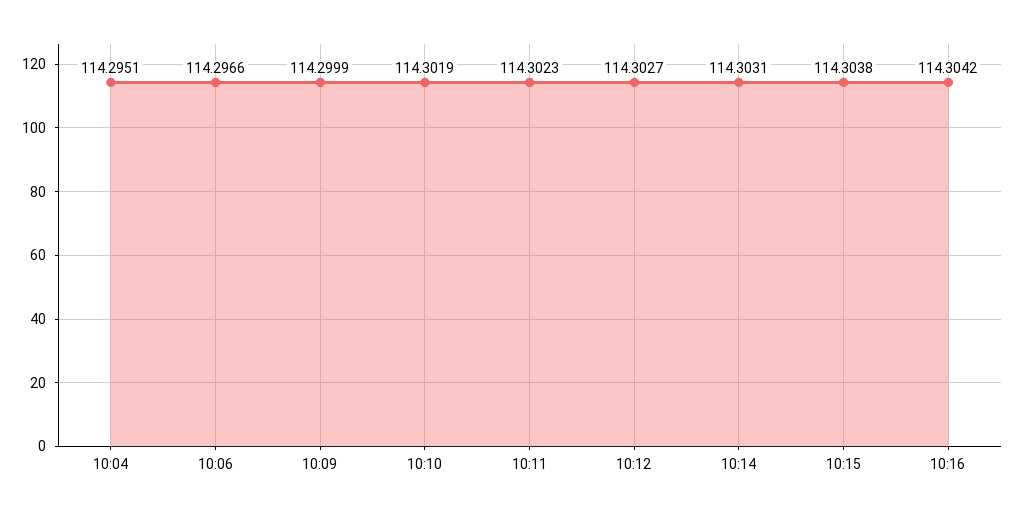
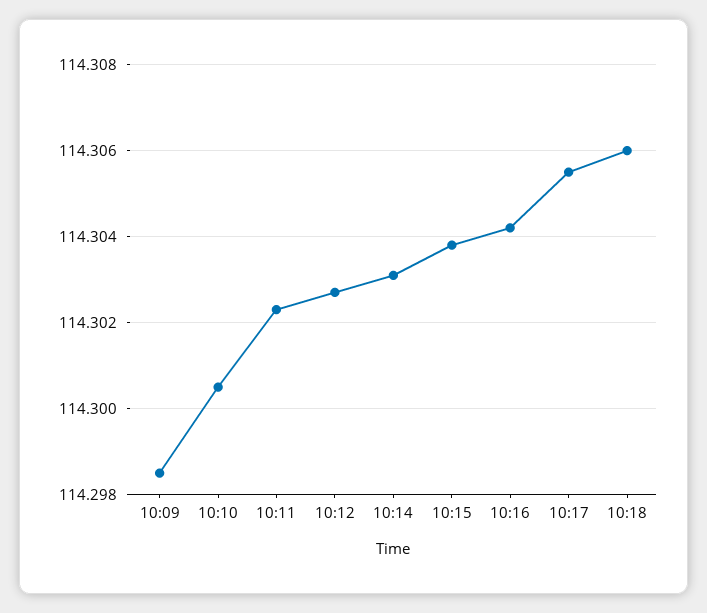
10:04: 114.2951 -> none
10:06: 114.2966 -> none
10:09: 114.2999 -> 114.2985
10:10: 114.3019 -> 114.3005
10:17: none -> 114.3055
10:18: none -> 114.306

